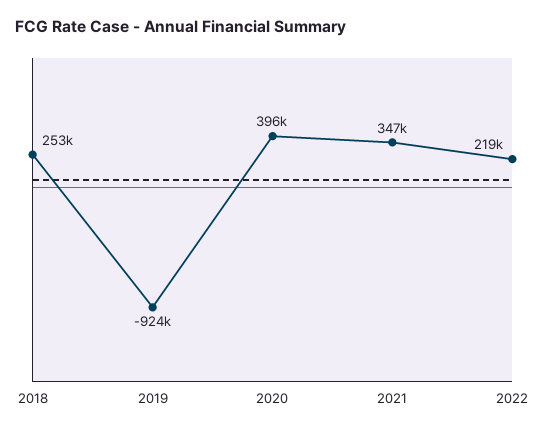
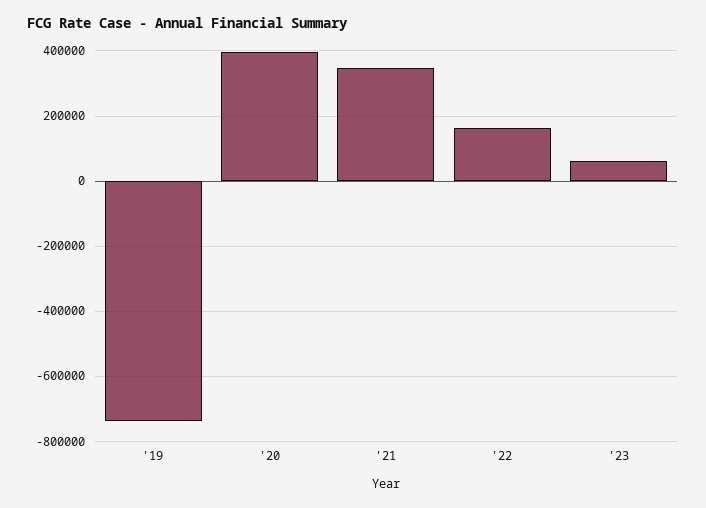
2018: 253000 -> none
2019: -924000 -> -740000
2022: 219000 -> 160000
'23: none -> 60000

